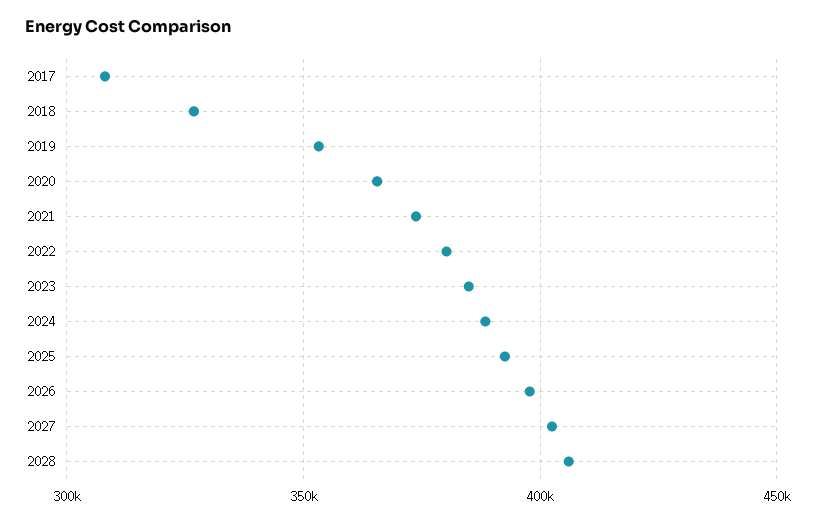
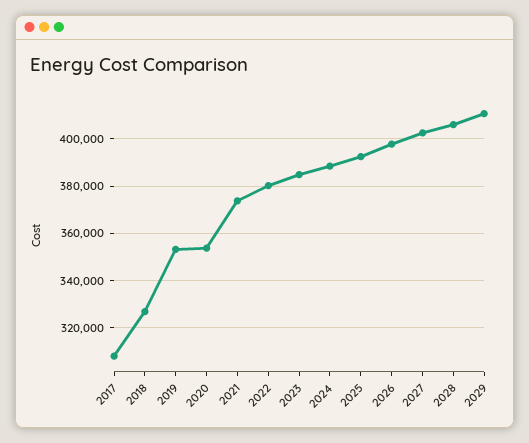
2020: 365000 -> 355000
2029: none -> 410000

